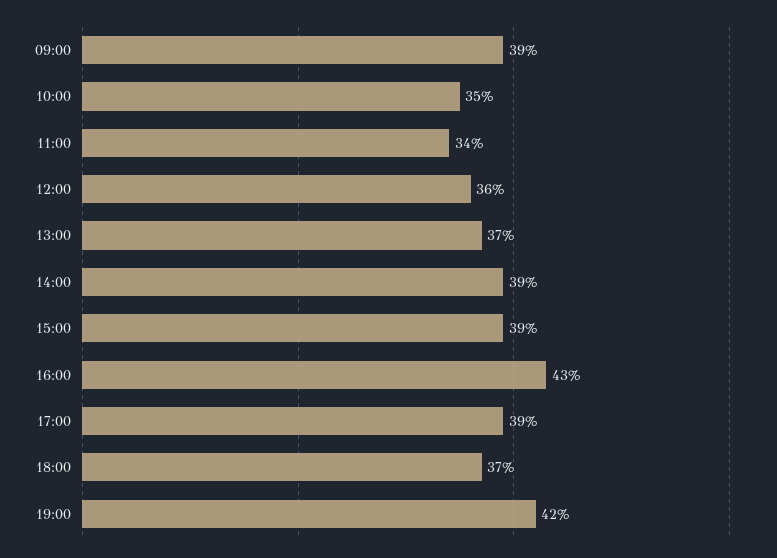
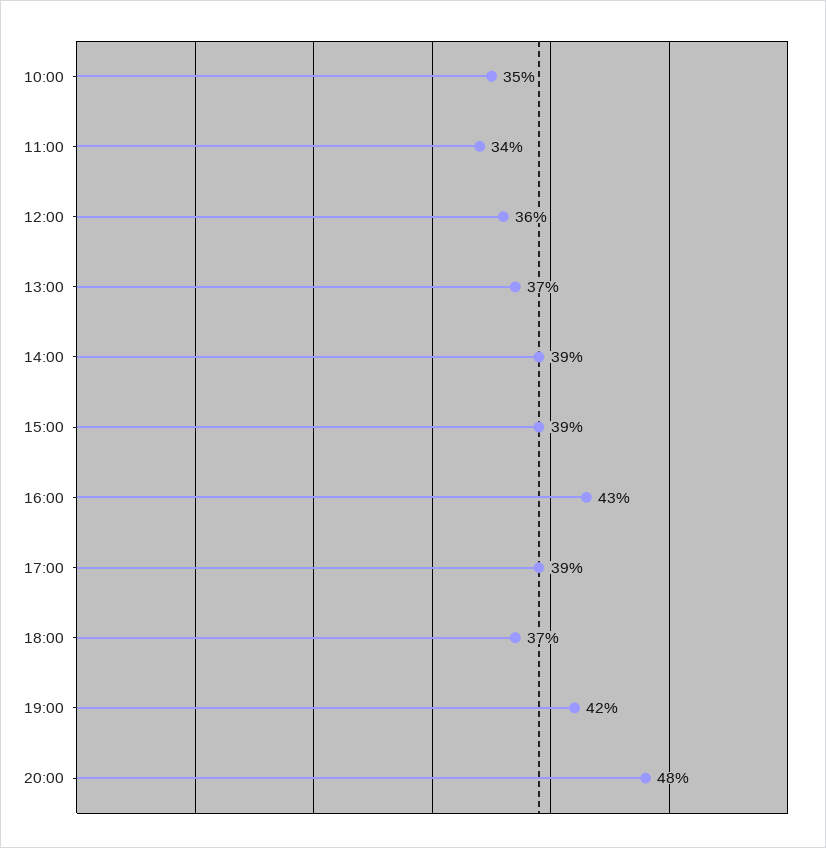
09:00: 39 -> none
20:00: none -> 48

